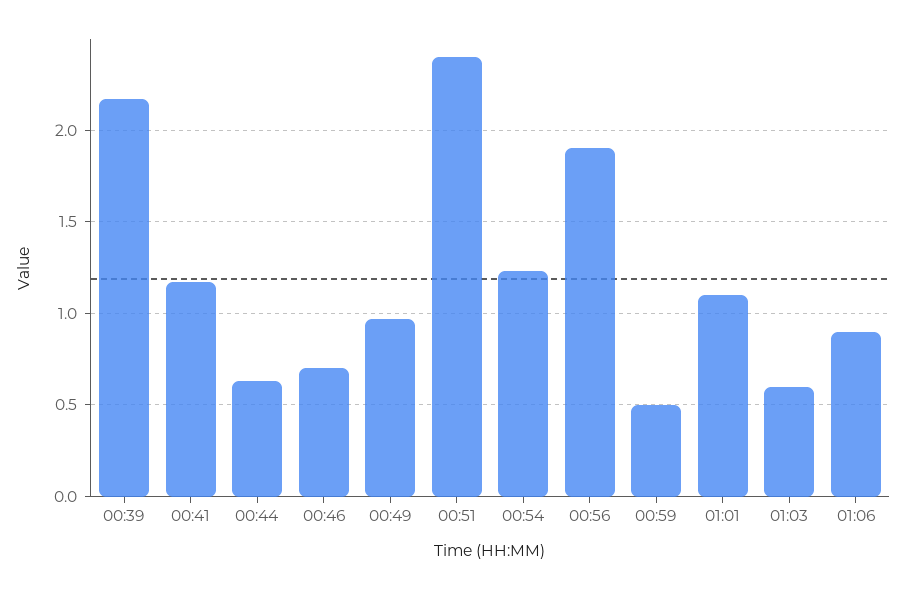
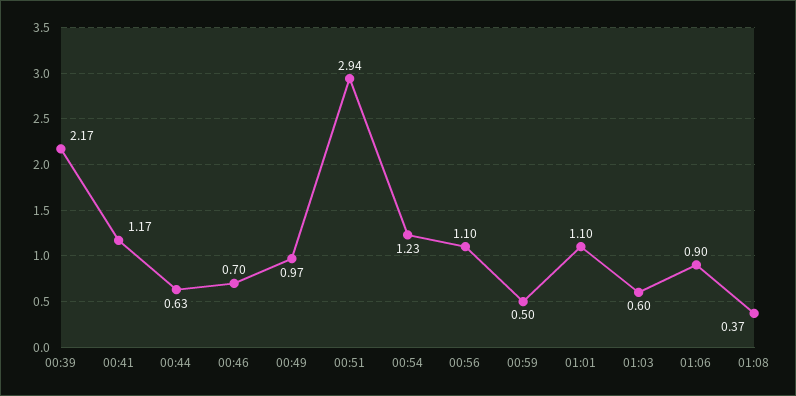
00:51: 2.4 -> 2.94
00:56: 1.9 -> 1.1
01:08: none -> 0.37

